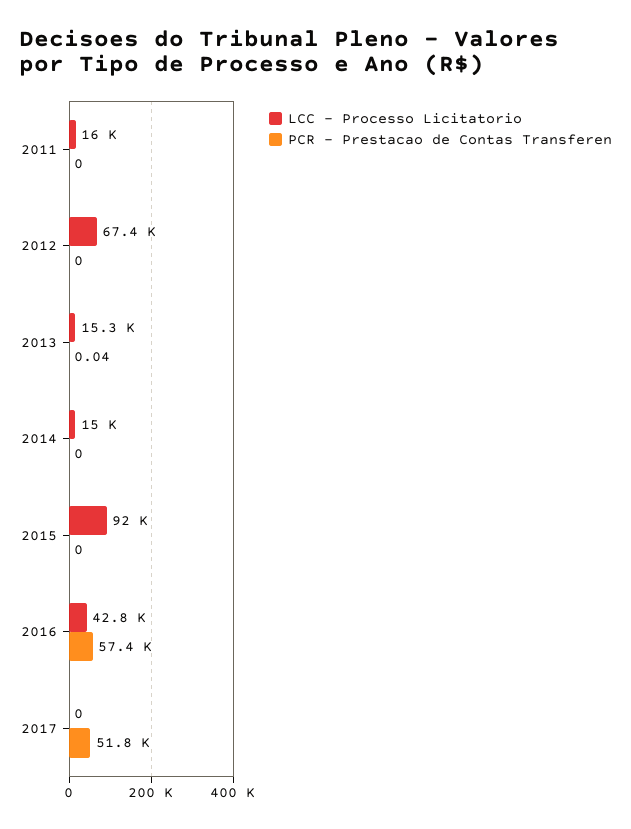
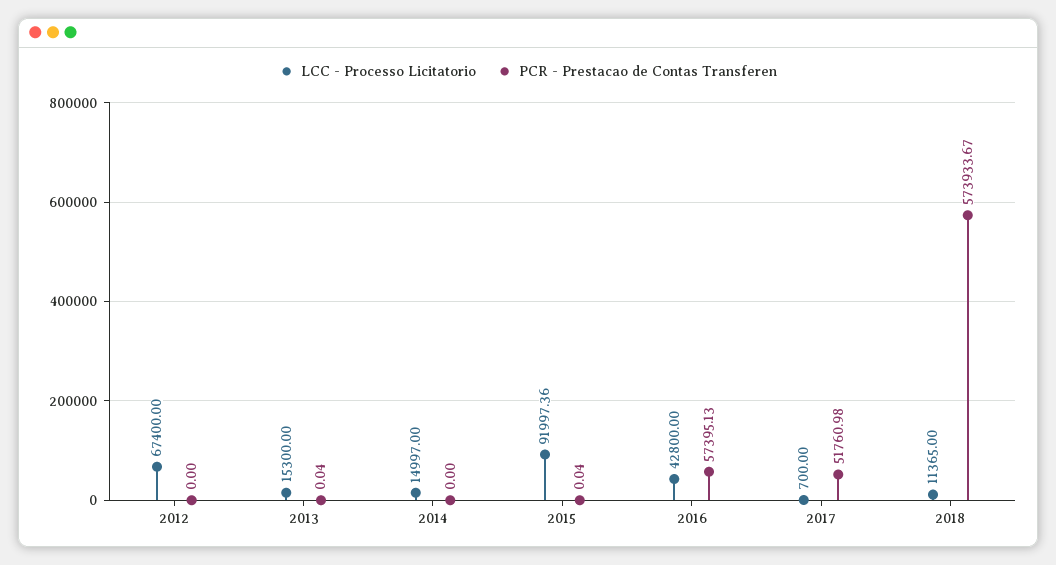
LCC - Processo Licitatorio, 2011: 16000 -> none
PCR - Prestacao de Contas Transferen, 2011: 0 -> none
PCR - Prestacao de Contas Transferen, 2015: 0 -> 0.04
LCC - Processo Licitatorio, 2017: 0 -> 700
LCC - Processo Licitatorio, 2018: none -> 11365
PCR - Prestacao de Contas Transferen, 2018: none -> 573933.67

